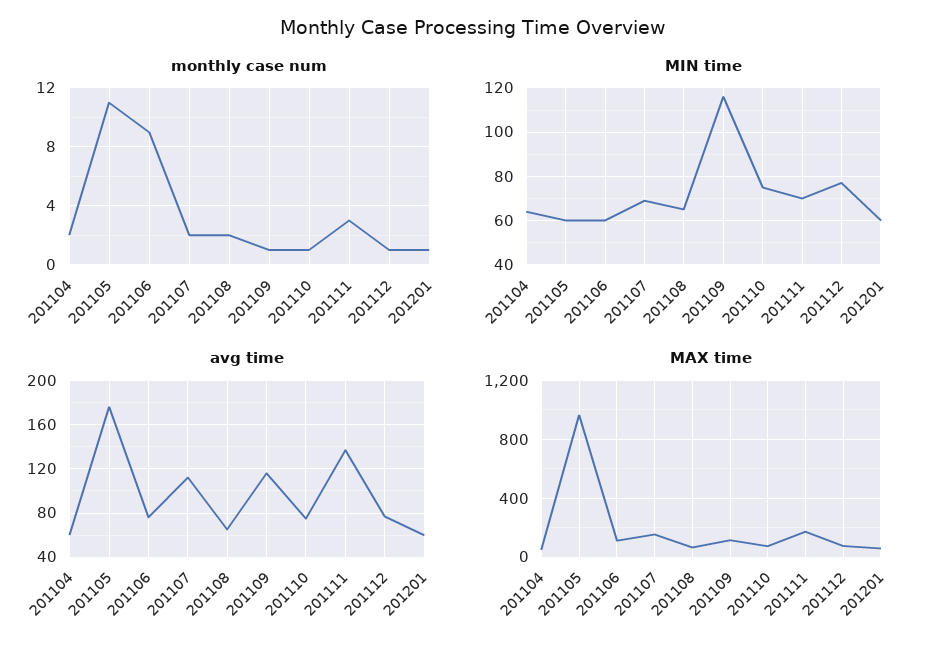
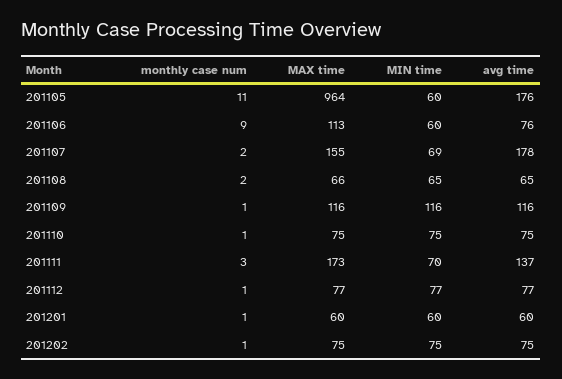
monthly case num, 201104: 2 -> none
MIN time, 201104: 65 -> none
avg time, 201104: 60 -> none
avg time, 201107: 110 -> 178
MAX time, 201104: 50 -> none
monthly case num, 201202: none -> 1
MAX time, 201202: none -> 75
MIN time, 201202: none -> 75
avg time, 201202: none -> 75

